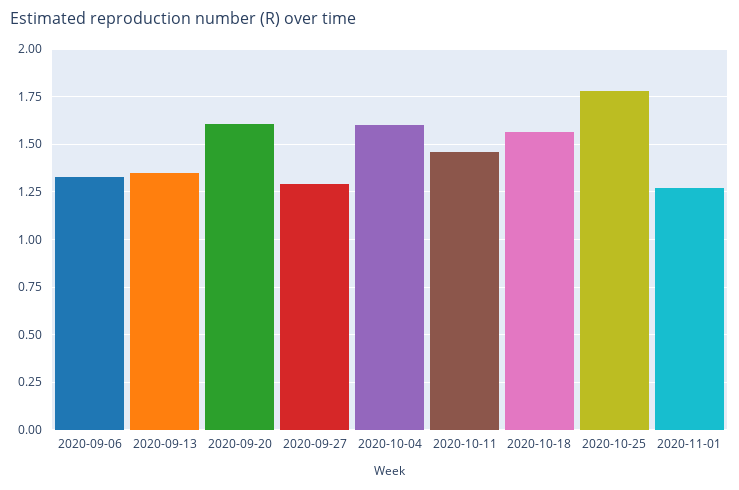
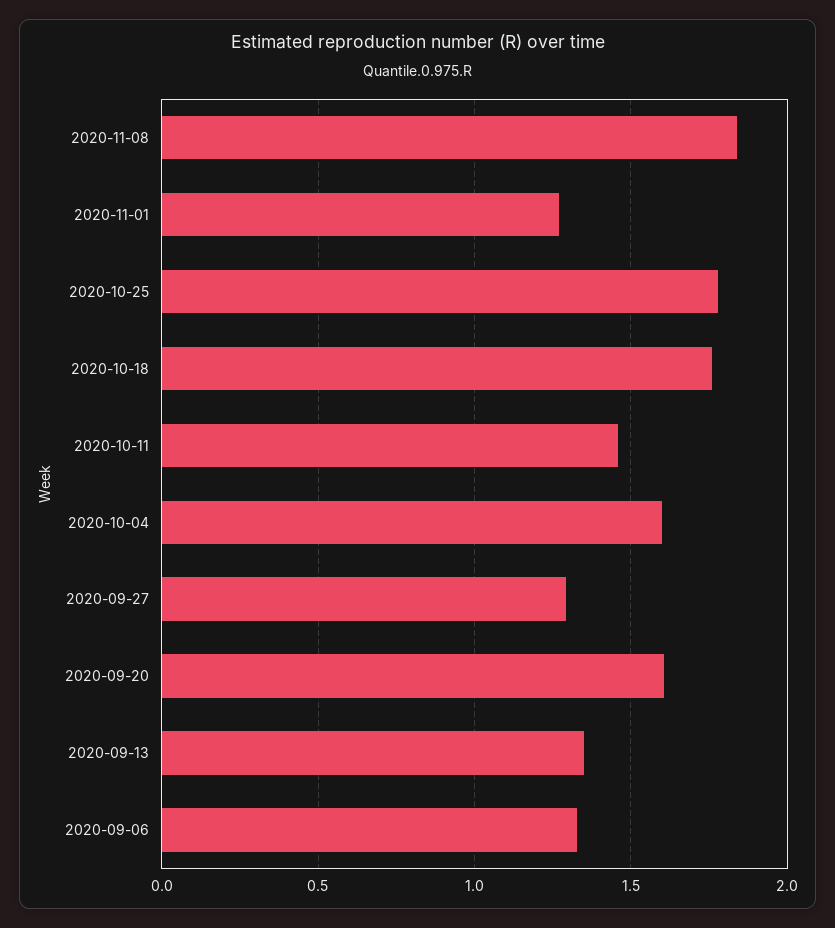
2020-10-18: 1.55 -> 1.75
2020-11-08: none -> 1.85

